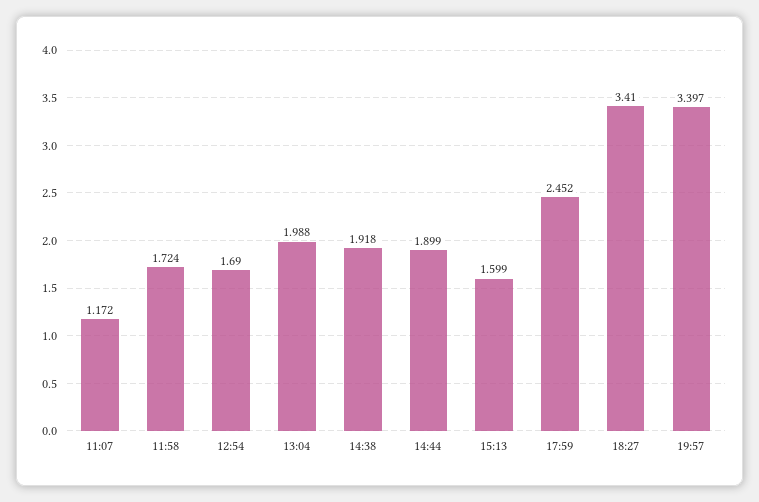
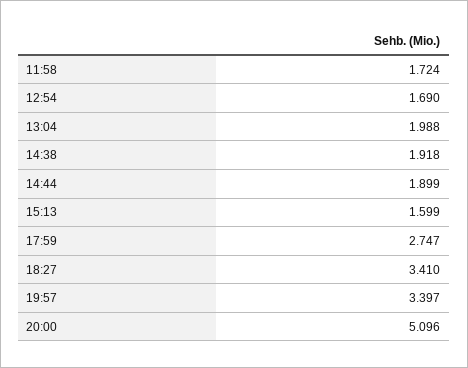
11:07: 1.172 -> none
17:59: 2.452 -> 2.747
20:00: none -> 5.096

